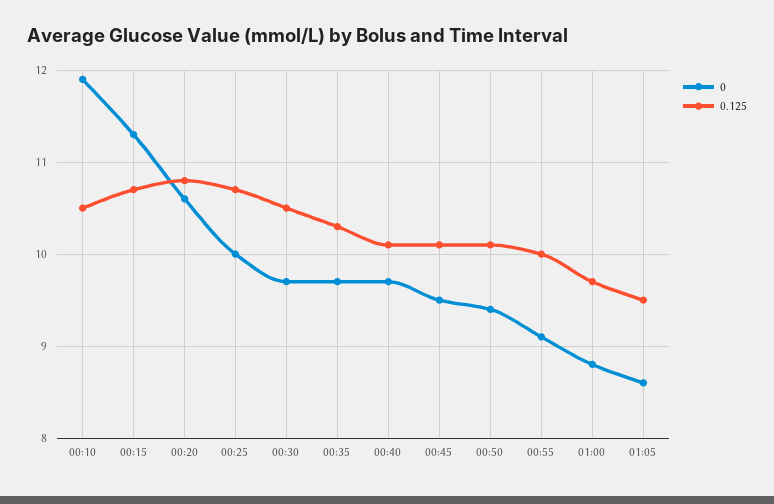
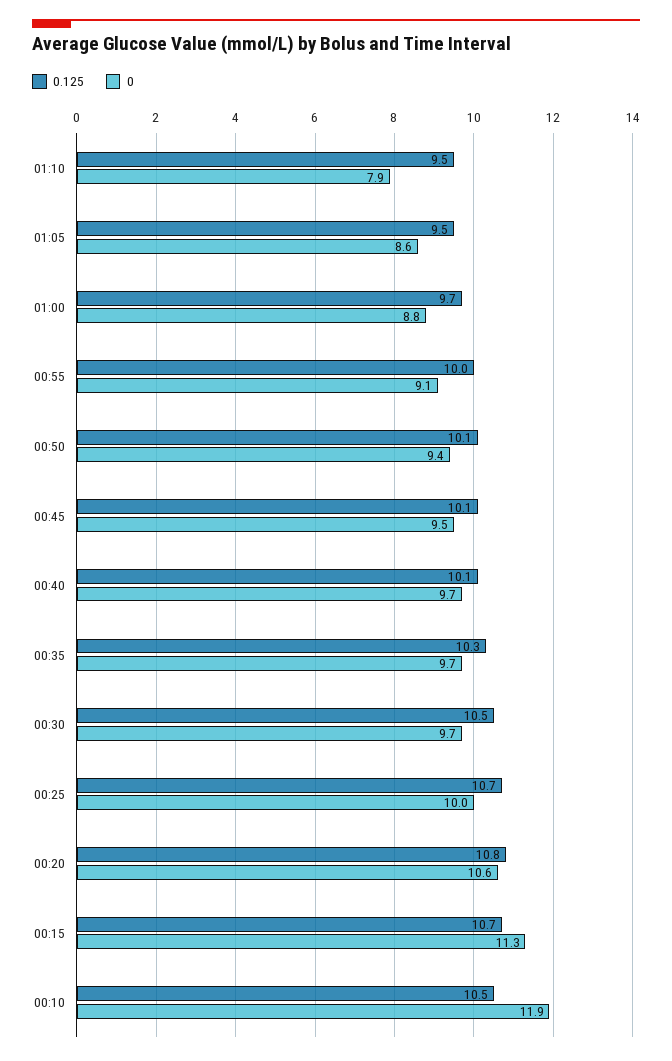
0.125, 01:10: none -> 9.5
0, 01:10: none -> 7.9

